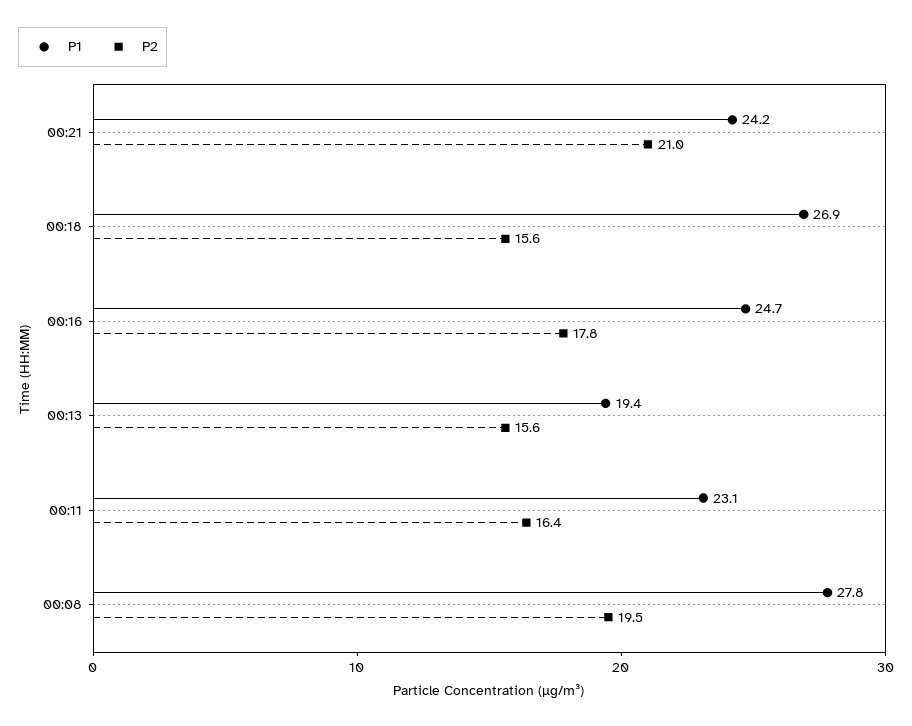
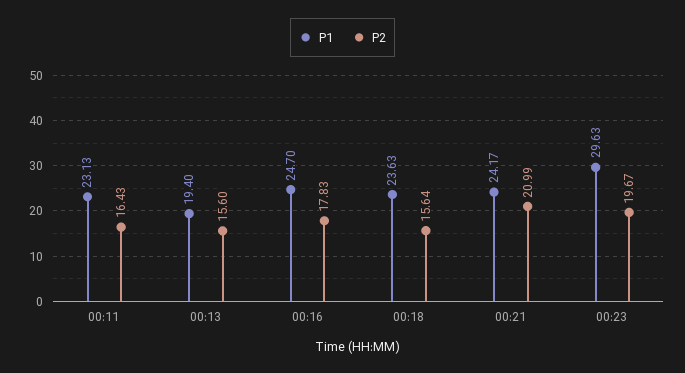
P1, 00:18: 26.9 -> 23.63
P1, 00:08: 27.8 -> none
P2, 00:08: 19.5 -> none
P1, 00:23: none -> 29.63
P2, 00:23: none -> 19.67

